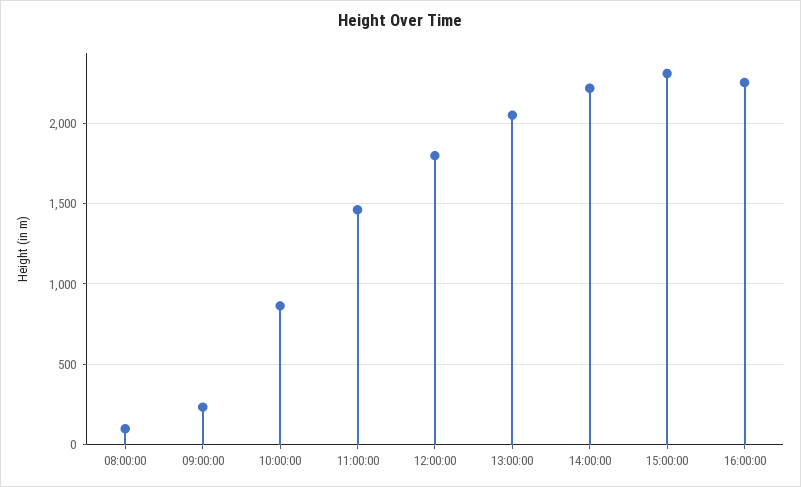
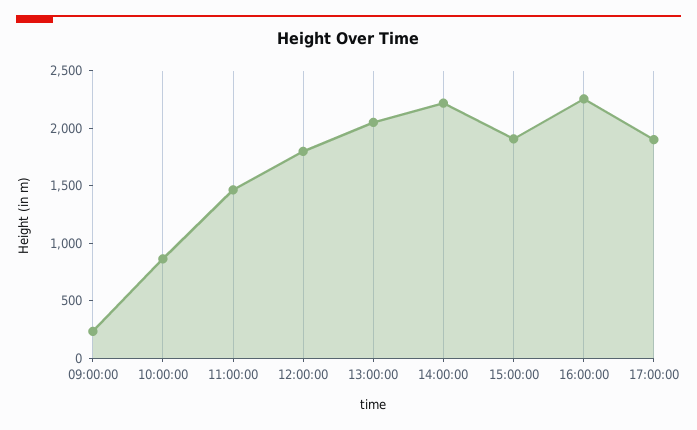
08:00:00: 100 -> none
15:00:00: 2300 -> 1900
17:00:00: none -> 1900

